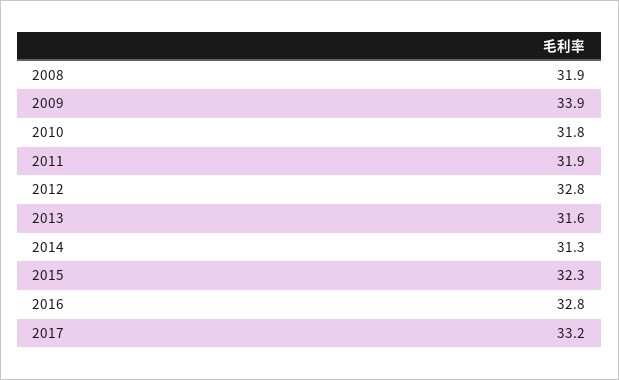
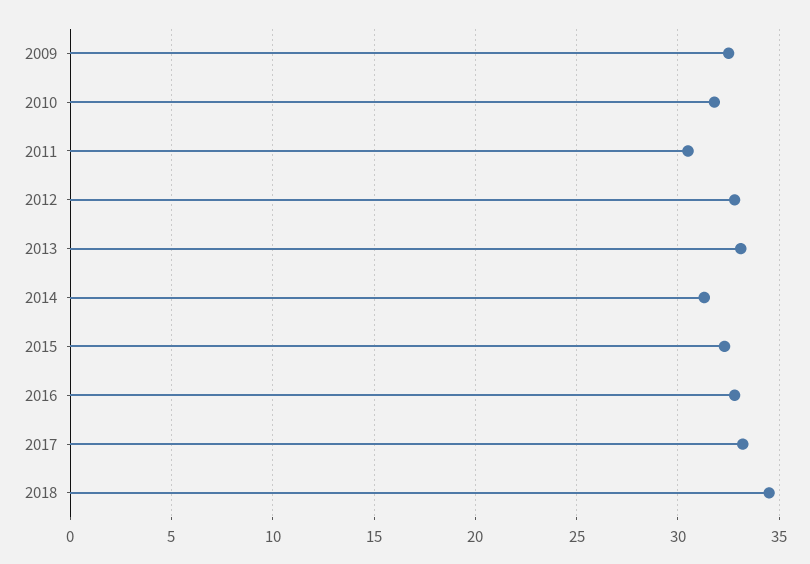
2008: 31.9 -> none
2009: 33.9 -> 32.5
2011: 31.9 -> 30.5
2013: 31.6 -> 33
2018: none -> 34.5

